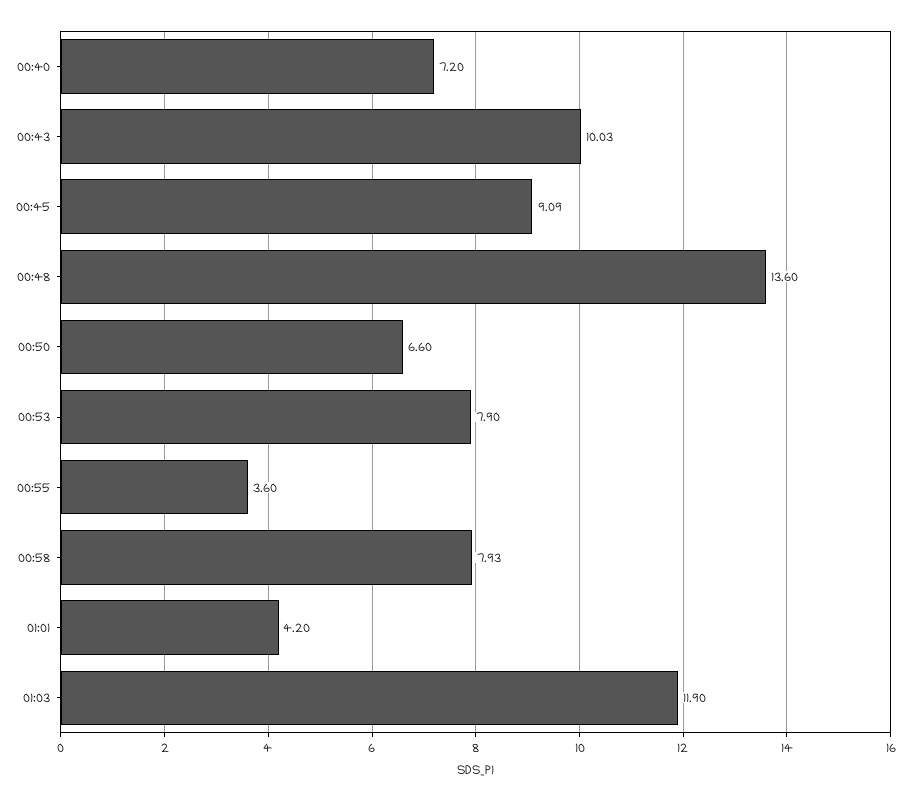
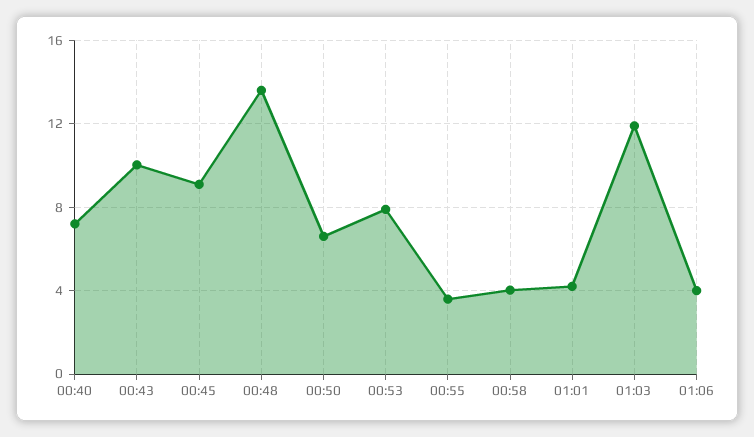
00:58: 7.93 -> 4
01:06: none -> 4

